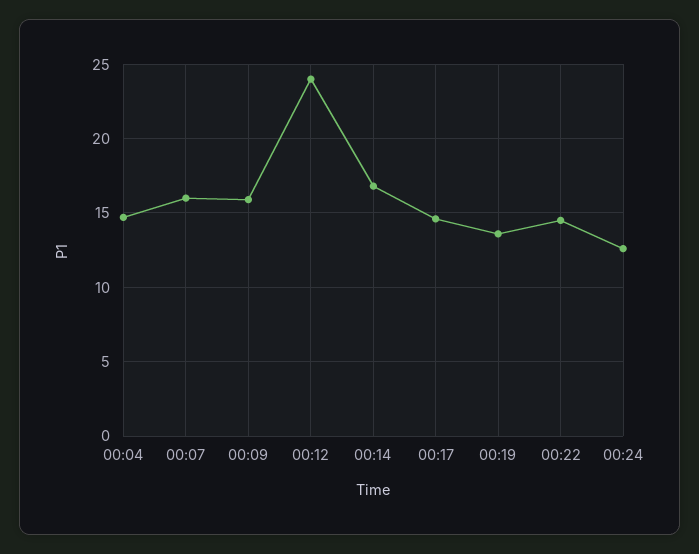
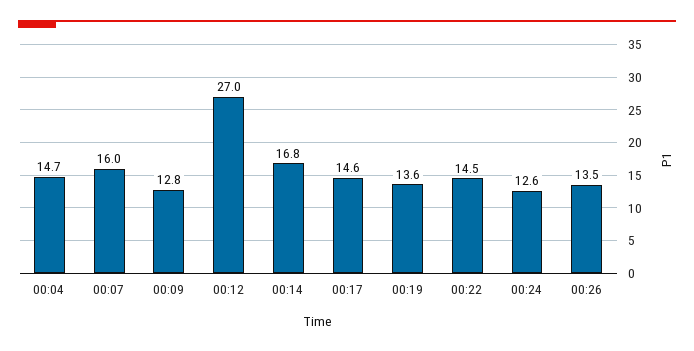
00:09: 16 -> 12.8
00:12: 24 -> 27
00:26: none -> 13.5

